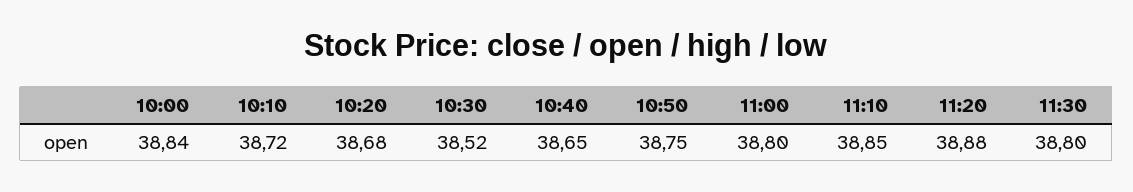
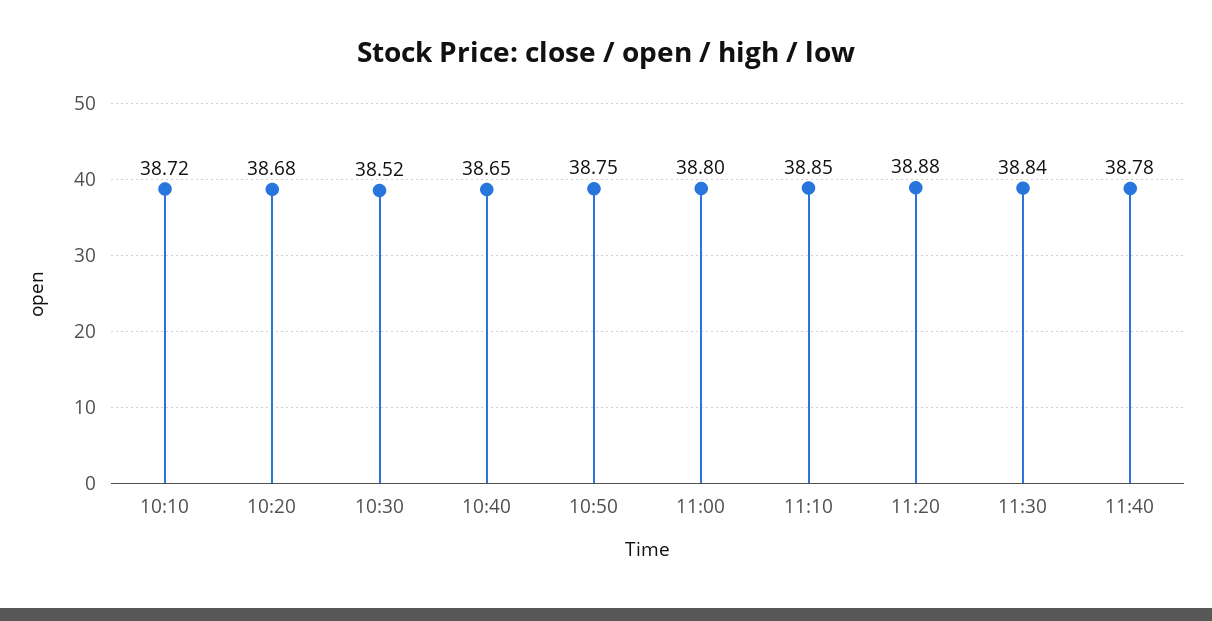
10:00: 38.84 -> none
11:30: 38.8 -> 38.84
11:40: none -> 38.78

